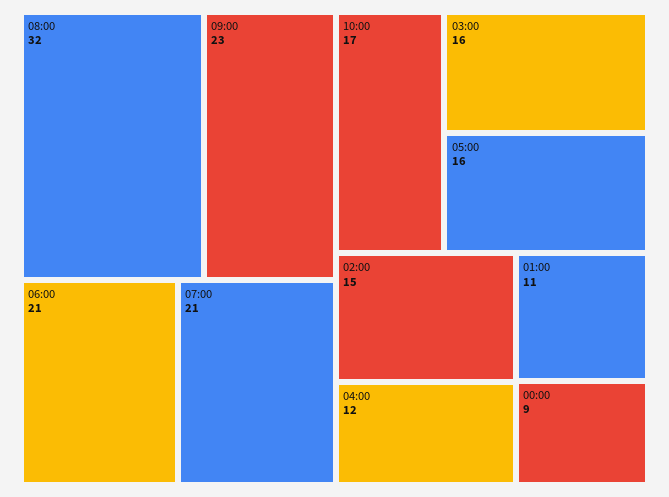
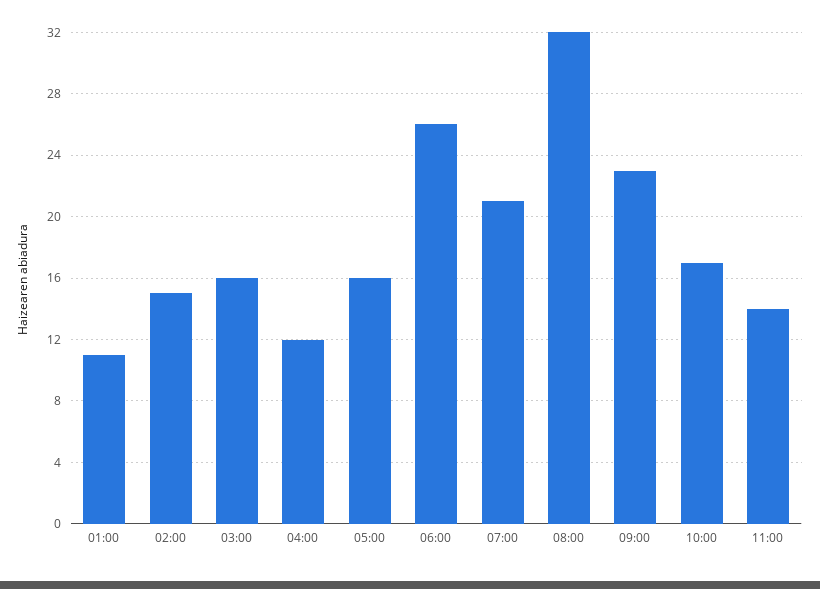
06:00: 21 -> 26
00:00: 9 -> none
11:00: none -> 14

